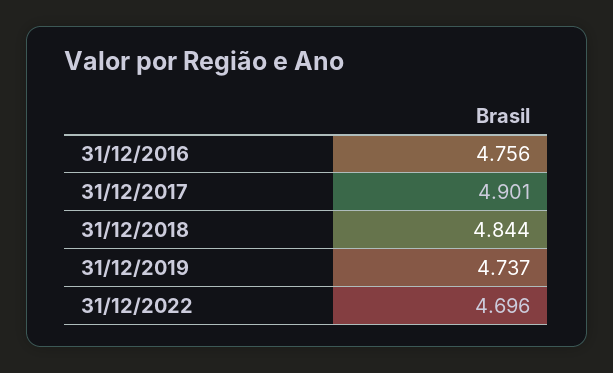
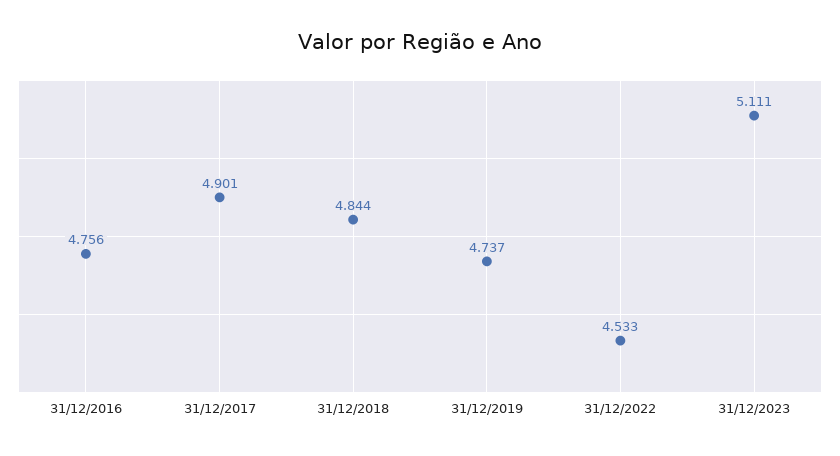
31/12/2022: 4.696 -> 4.533
31/12/2023: none -> 5.111

